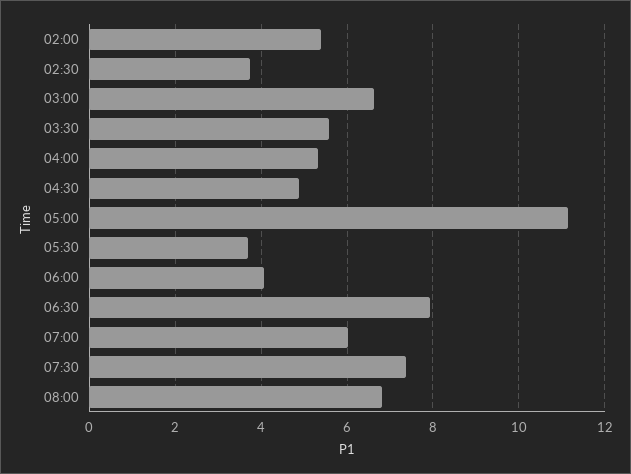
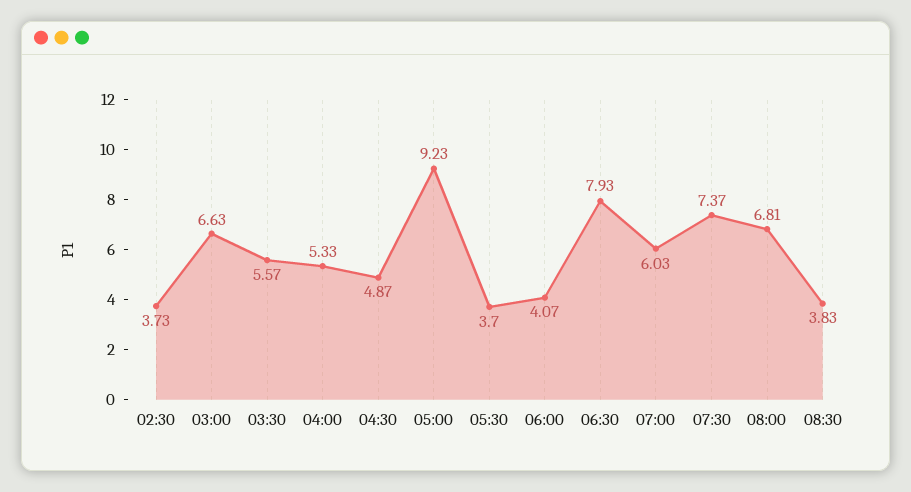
02:00: 5.4 -> none
05:00: 11.2 -> 9.23
08:30: none -> 3.83

